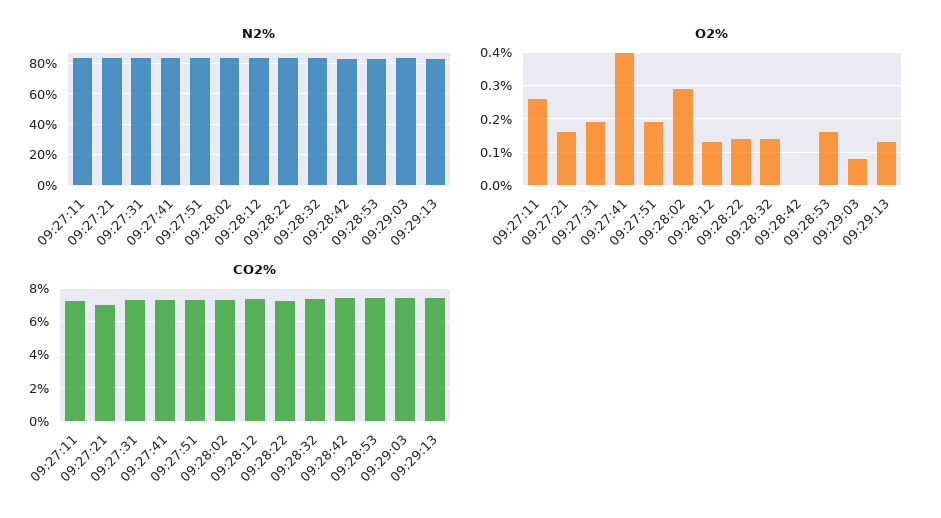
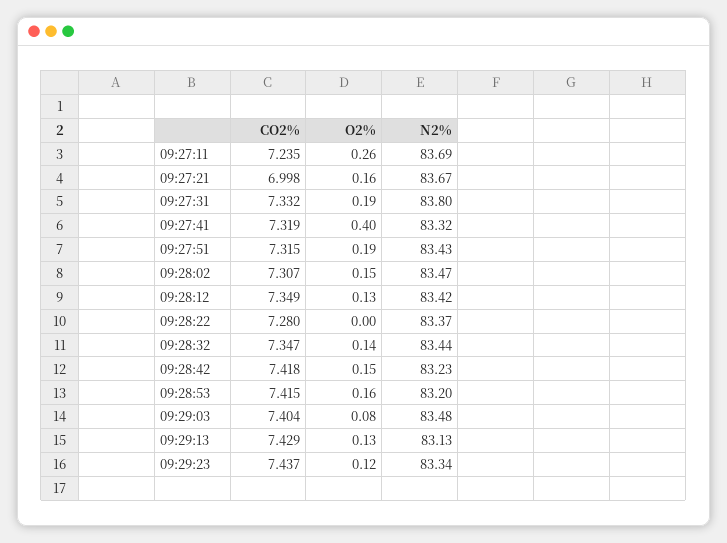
O2%, 09:28:02: 0.3 -> 0.15
O2%, 09:28:22: 0.15 -> 0
O2%, 09:28:42: 0 -> 0.15
CO2%, 09:29:23: none -> 7.437
O2%, 09:29:23: none -> 0.12
N2%, 09:29:23: none -> 83.34

